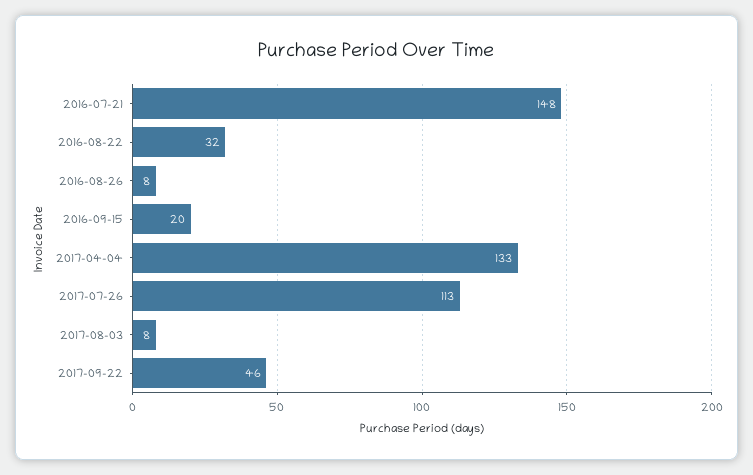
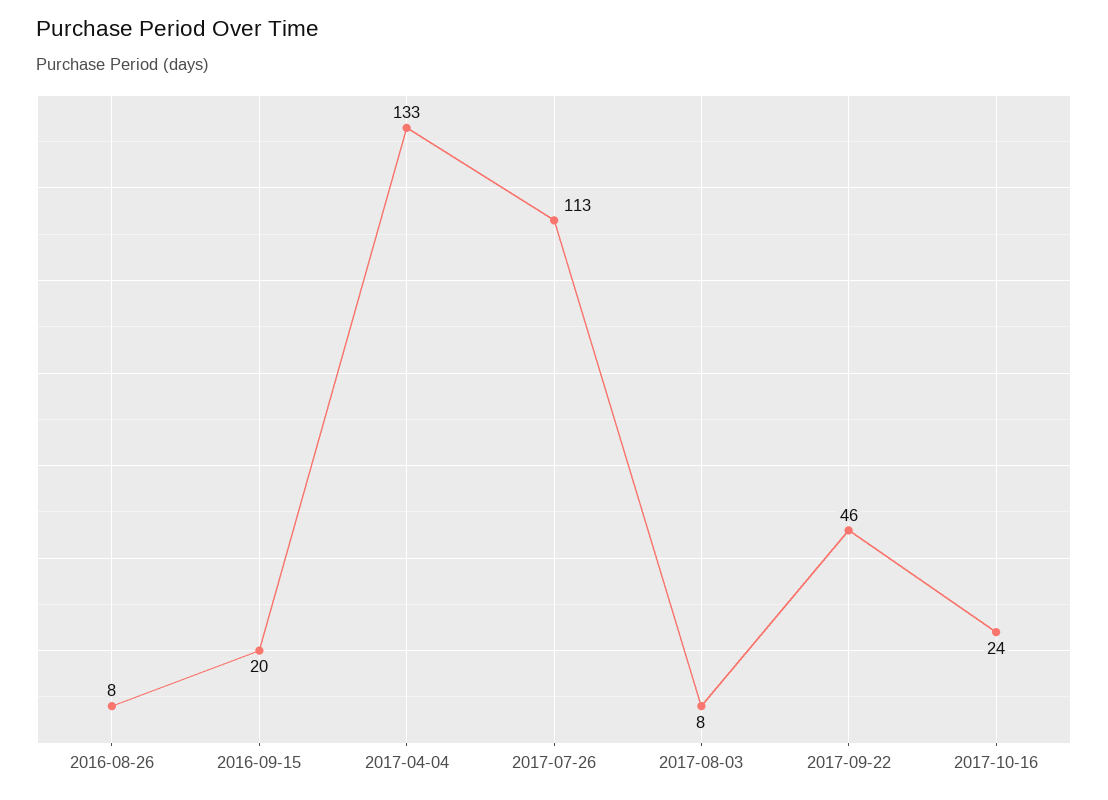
2016-07-21: 148 -> none
2016-08-22: 32 -> none
2017-10-16: none -> 24

